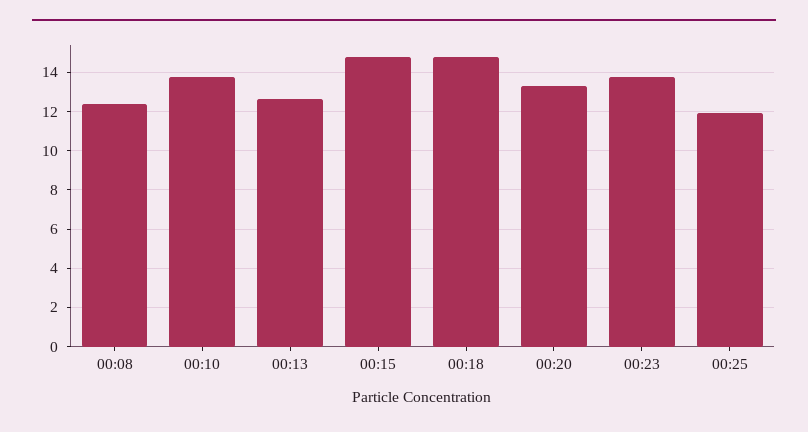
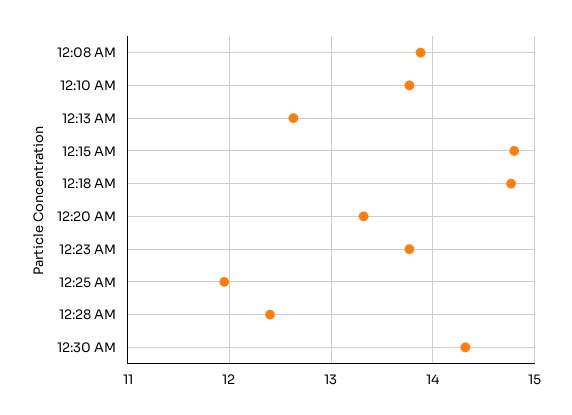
00:08: 12.5 -> 13.9
12:28 AM: none -> 12.4
12:30 AM: none -> 14.3

